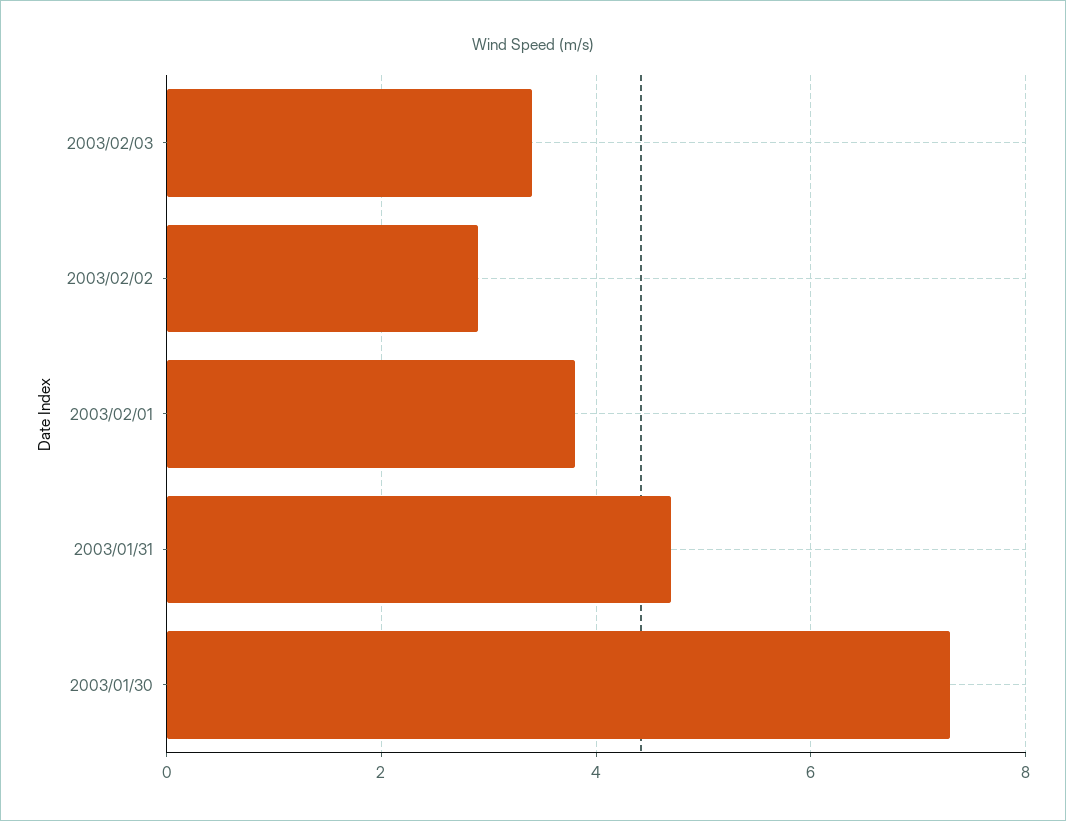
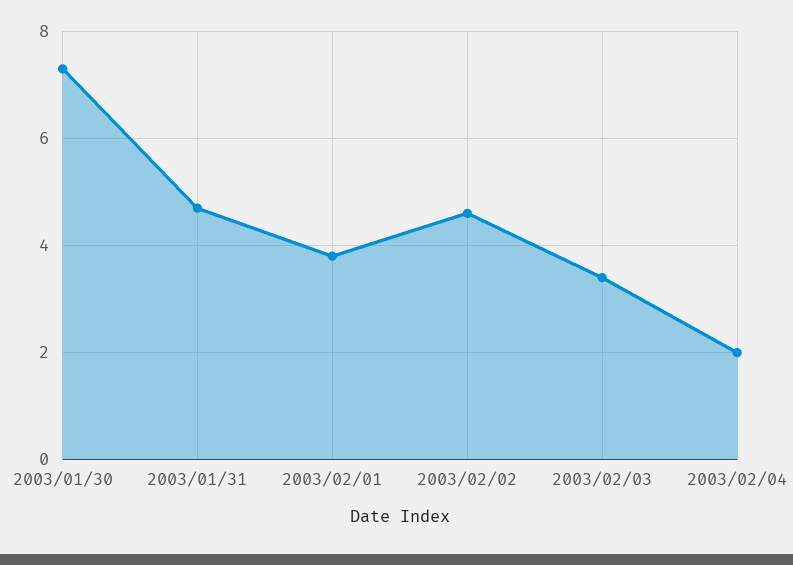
2003/02/02: 3 -> 4.5
2003/02/04: none -> 2

